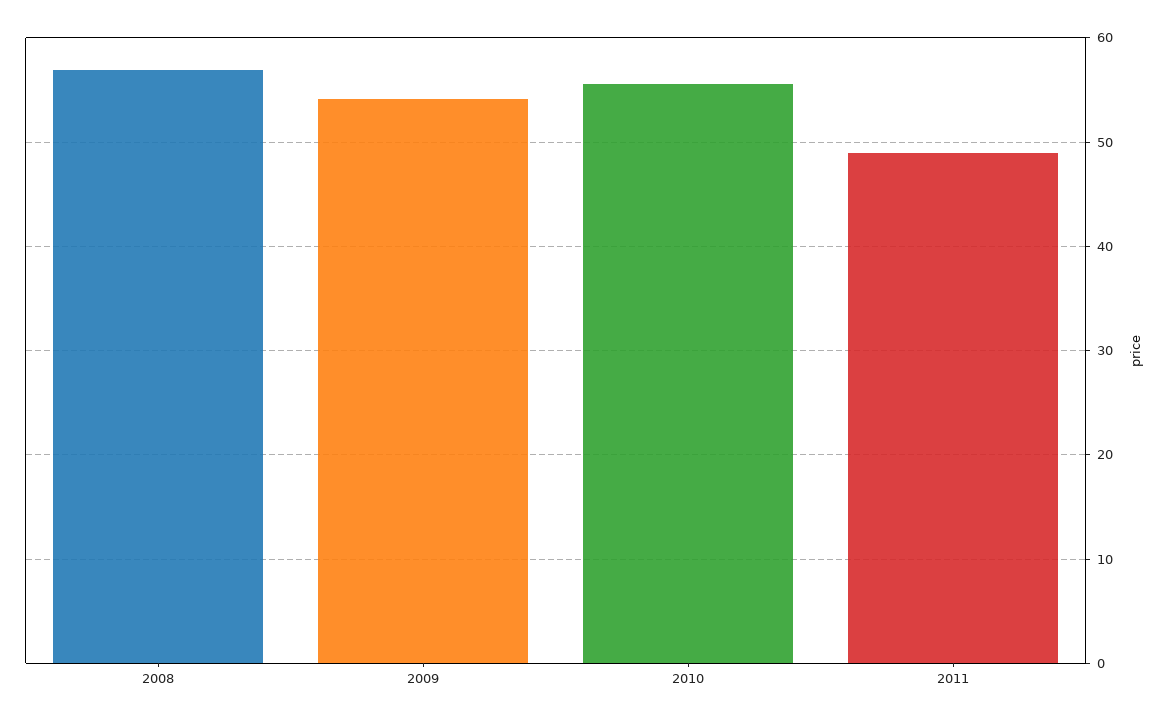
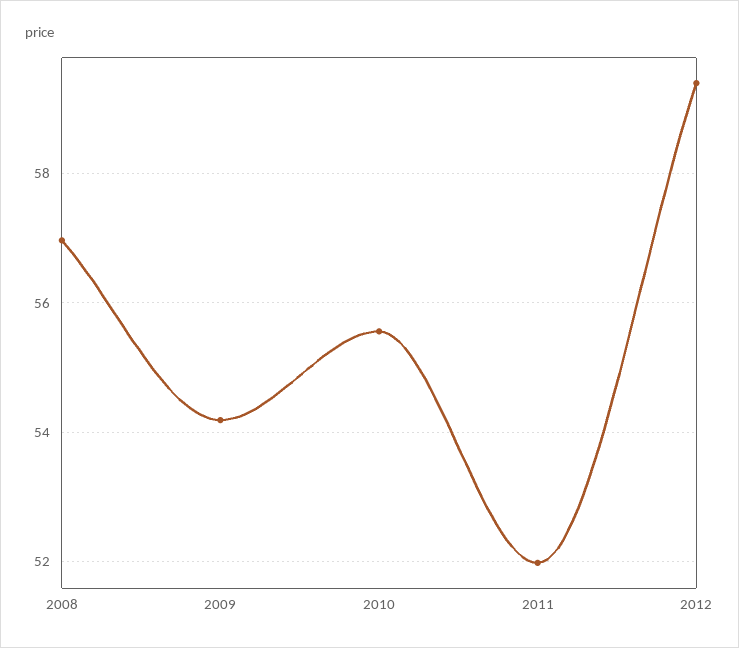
2011: 49 -> 52
2012: none -> 59.4

